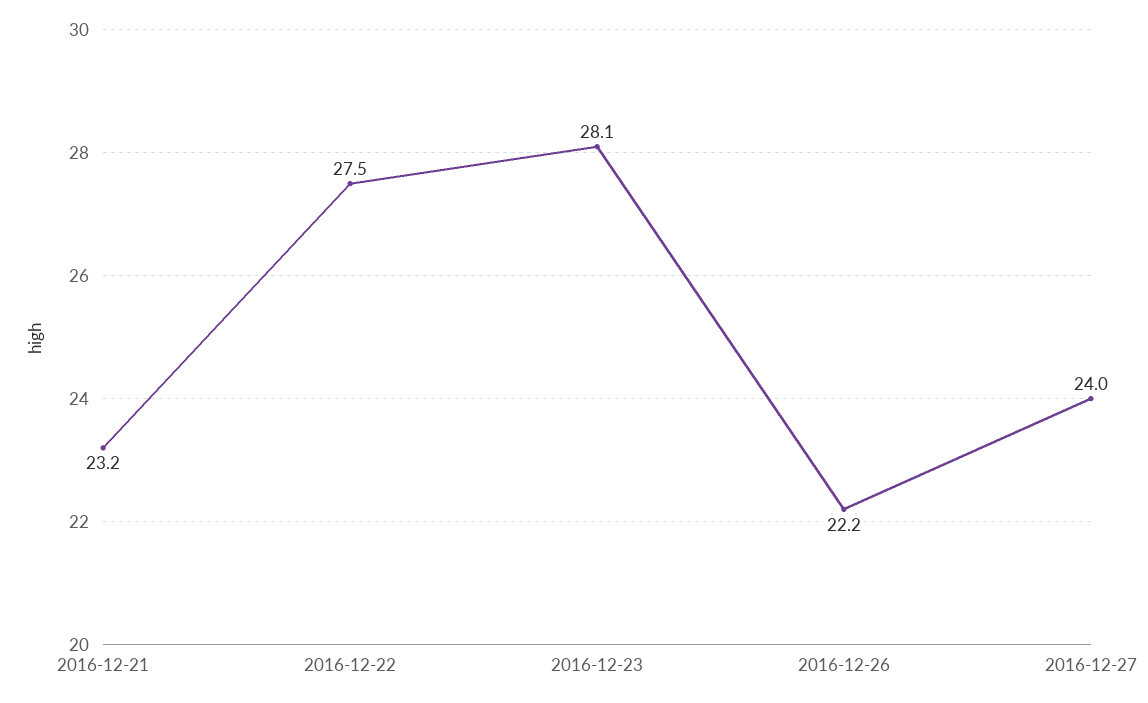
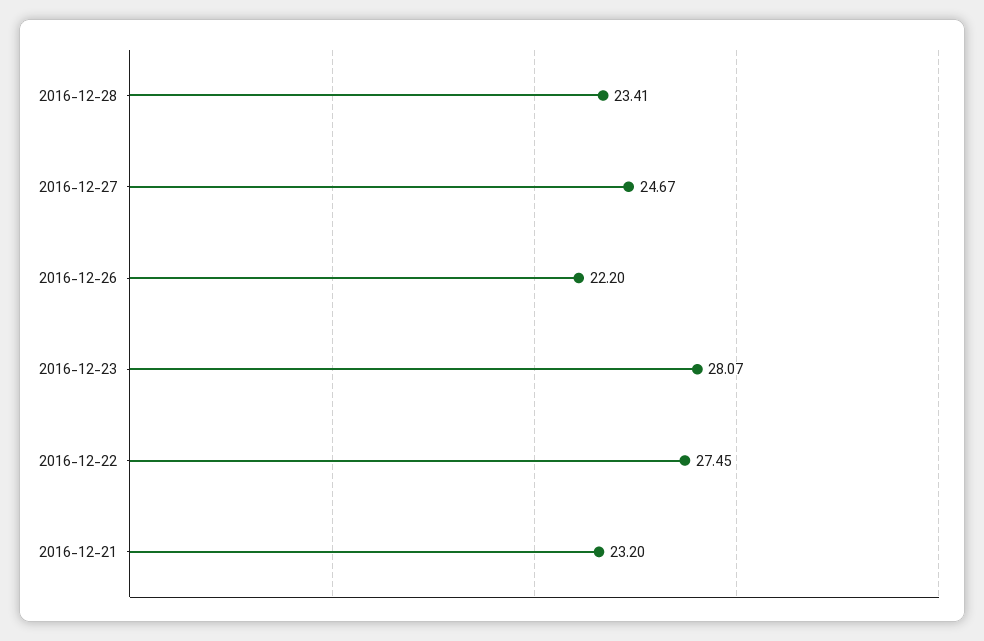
2016-12-27: 24 -> 24.67
2016-12-28: none -> 23.41

